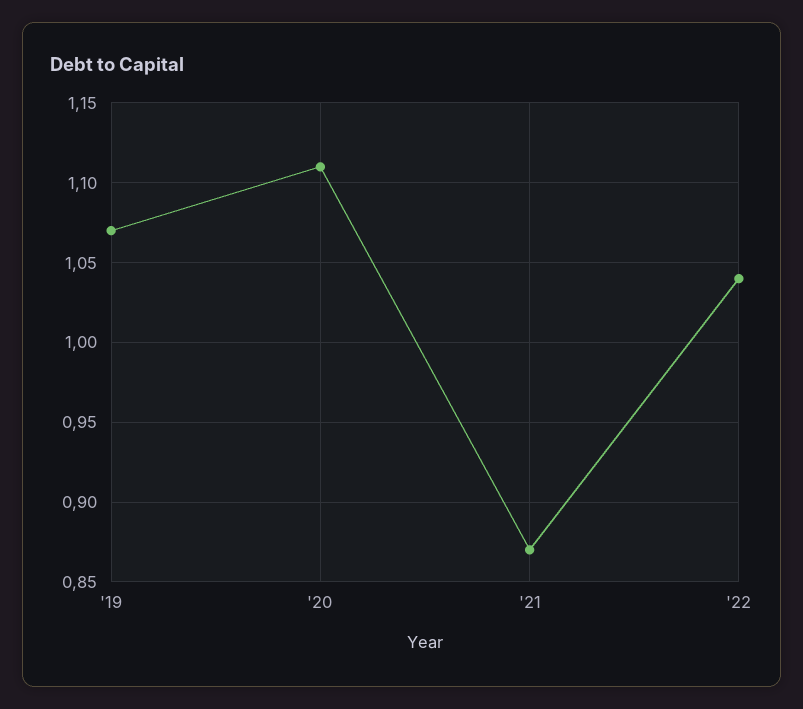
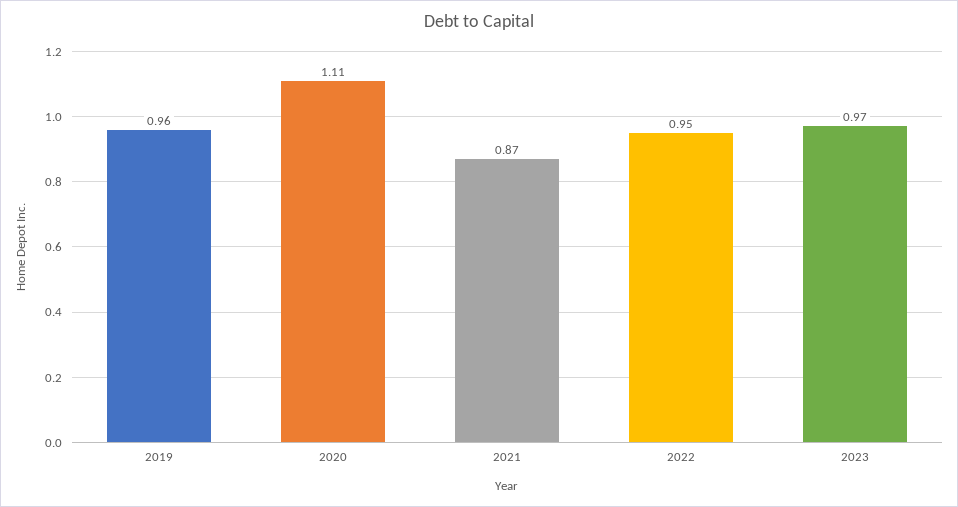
'19: 1.07 -> 0.96
'22: 1.04 -> 0.95
2023: none -> 0.97

